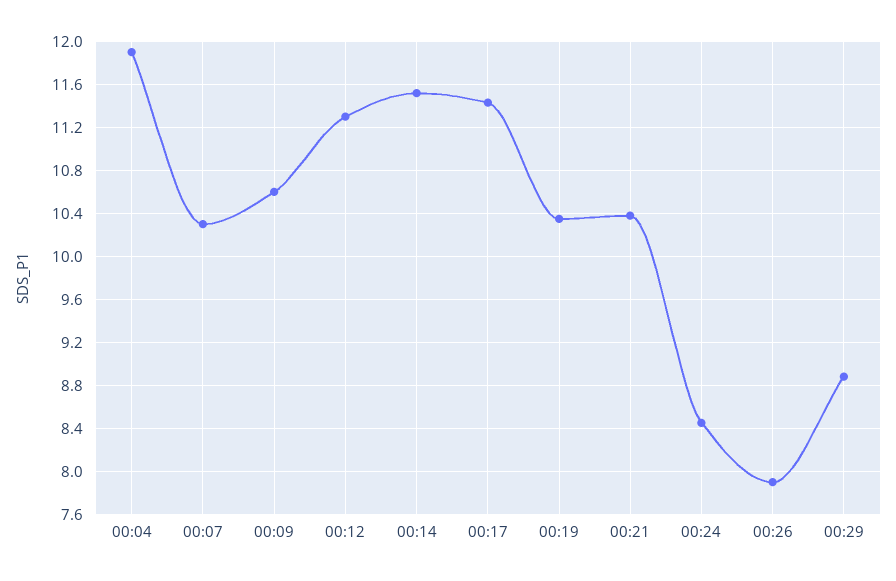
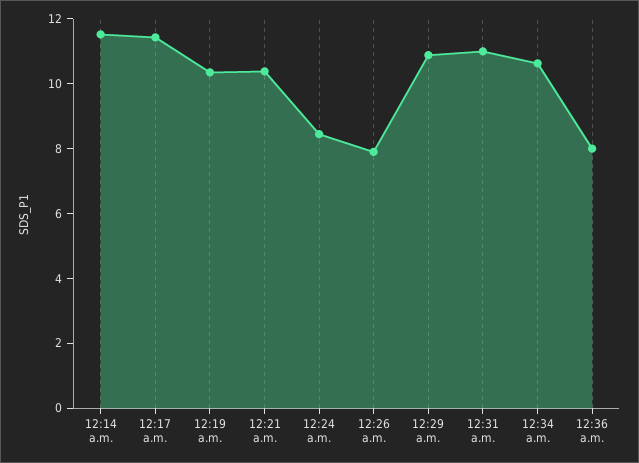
00:04: 11.9 -> none
00:07: 10.3 -> none
00:09: 10.6 -> none
00:12: 11.3 -> none
00:29: 8.9 -> 11
12:31 a.m.: none -> 11
12:34 a.m.: none -> 10.5
12:36 a.m.: none -> 8

